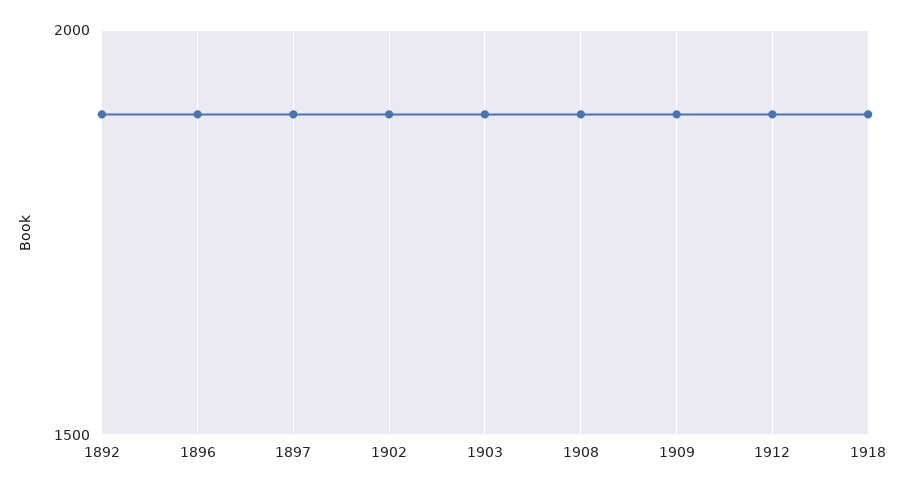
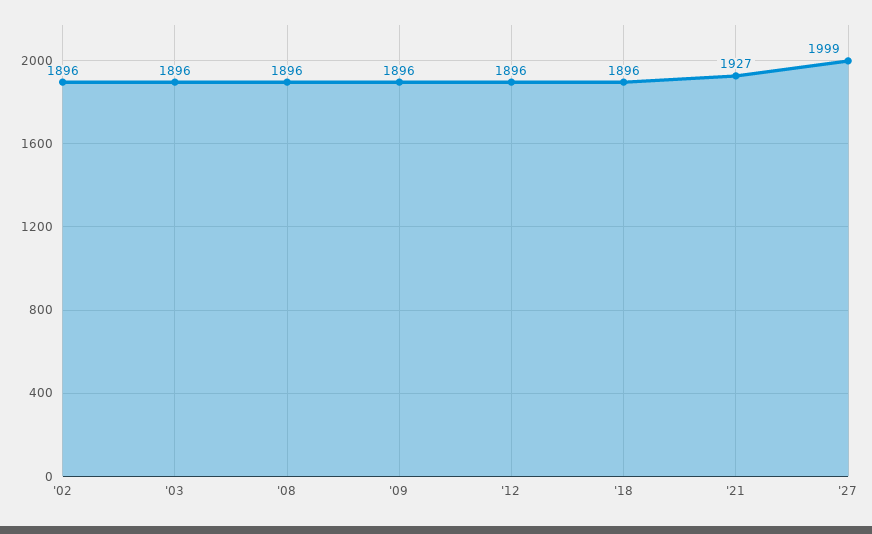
1892: 1900 -> none
1896: 1900 -> none
1897: 1900 -> none
'21: none -> 1927
'27: none -> 1999

